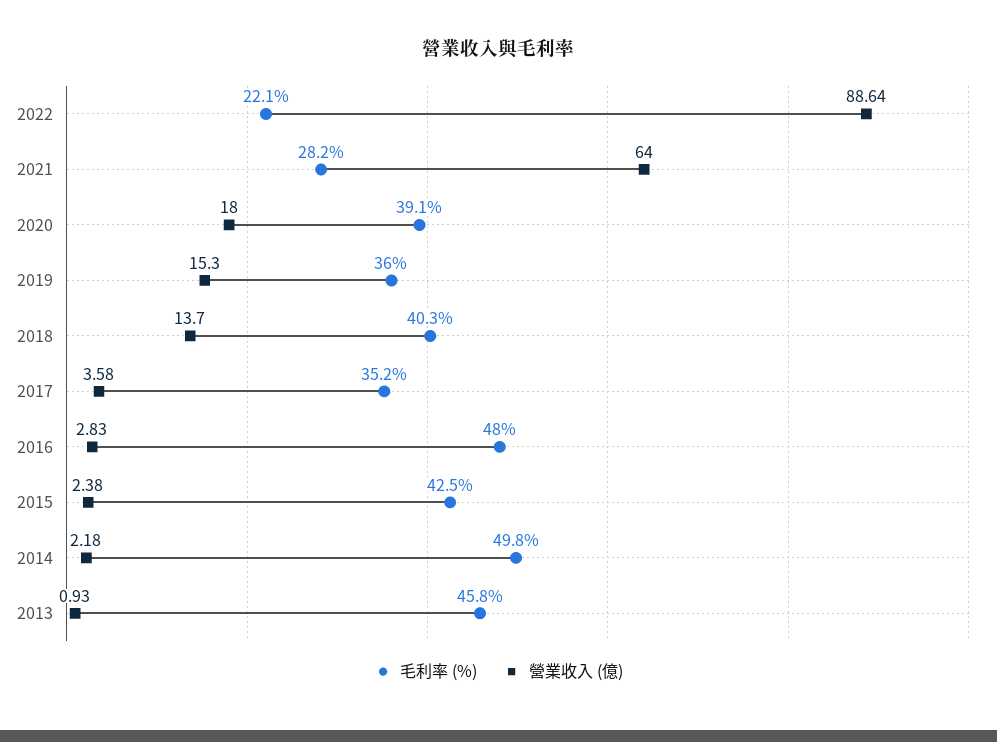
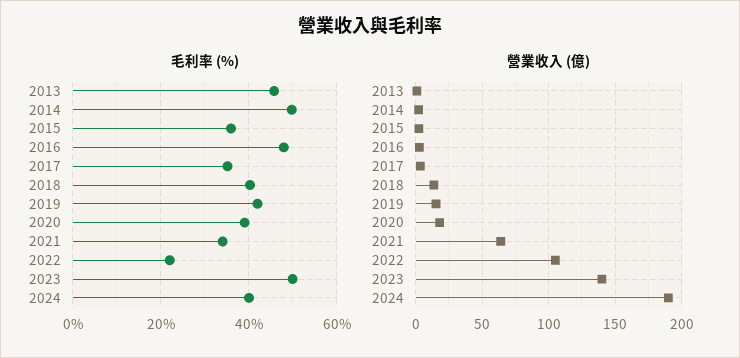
營業收入 (億), 2022: 88.64 -> 105
毛利率 (%), 2021: 28.2 -> 34
毛利率 (%), 2019: 36 -> 42
毛利率 (%), 2015: 42.5 -> 36
毛利率 (%), 2023: none -> 50
毛利率 (%), 2024: none -> 40
營業收入 (億), 2023: none -> 140
營業收入 (億), 2024: none -> 190

